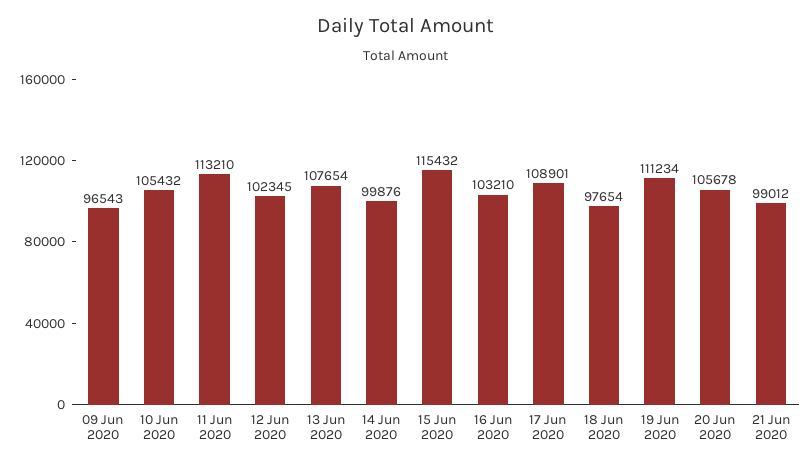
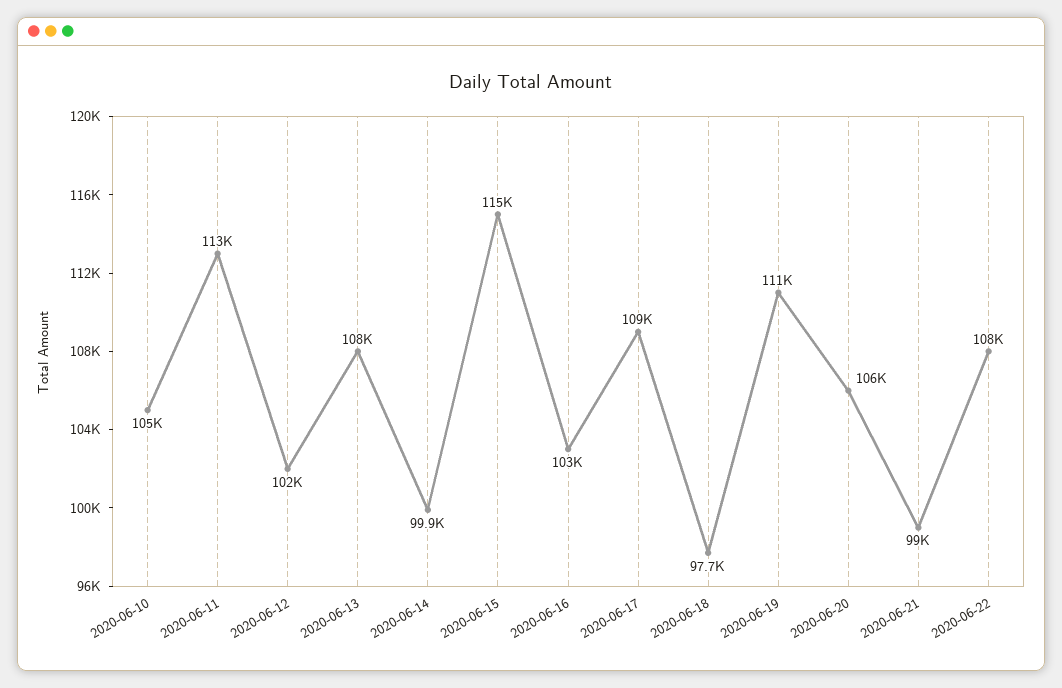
09 Jun 2020: 96543 -> none
2020-06-22: none -> 108000

